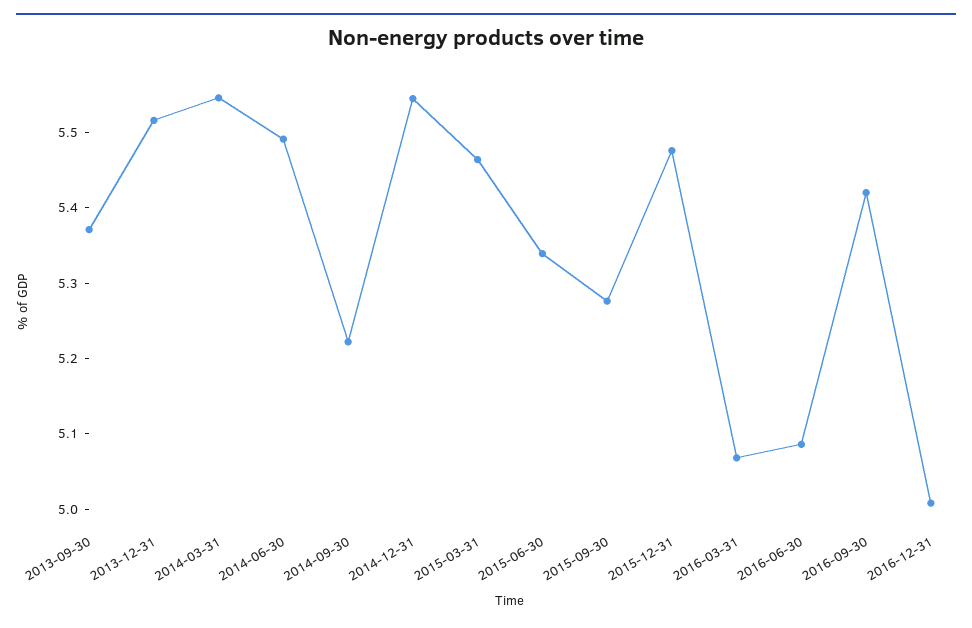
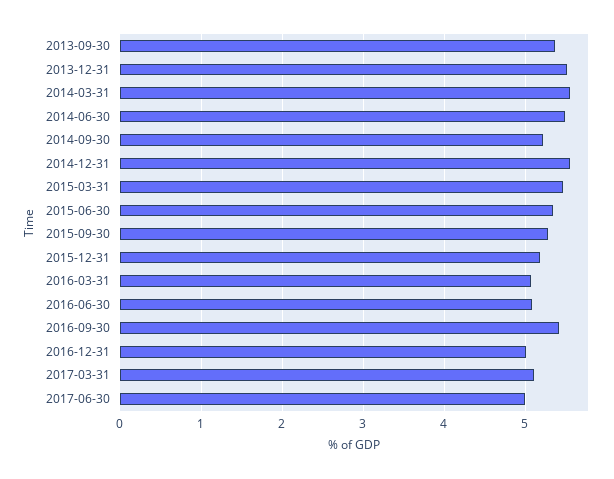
2015-12-31: 5.48 -> 5.2
2017-03-31: none -> 5.1
2017-06-30: none -> 5

